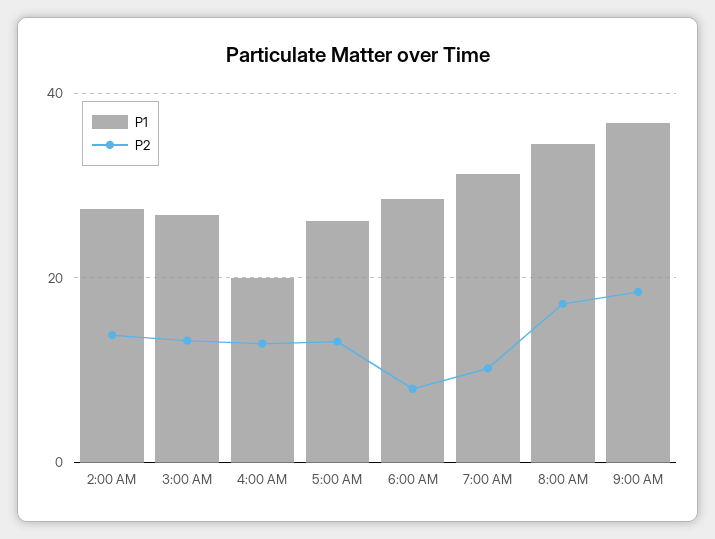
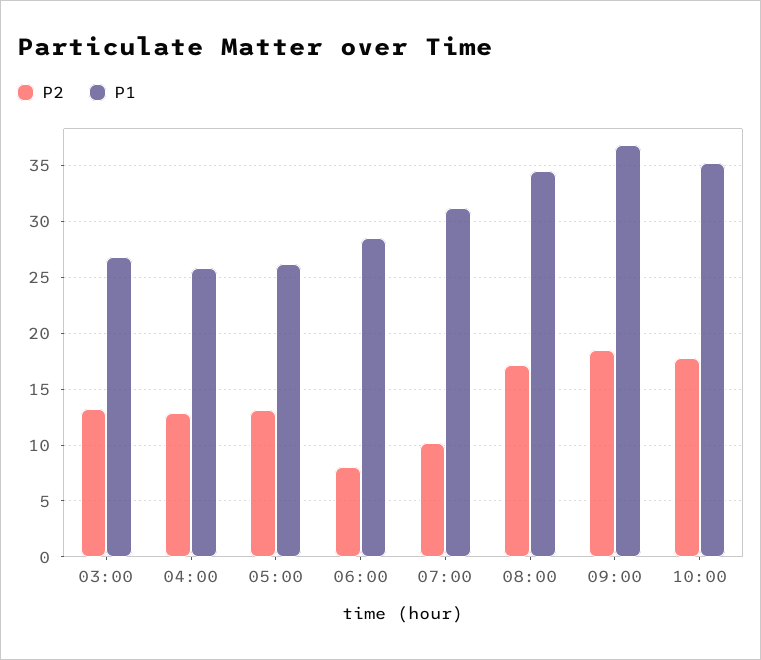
P1, 2:00 AM: 28 -> none
P2, 2:00 AM: 14 -> none
P1, 4:00 AM: 20 -> 26
P2, 10:00: none -> 18
P1, 10:00: none -> 35

